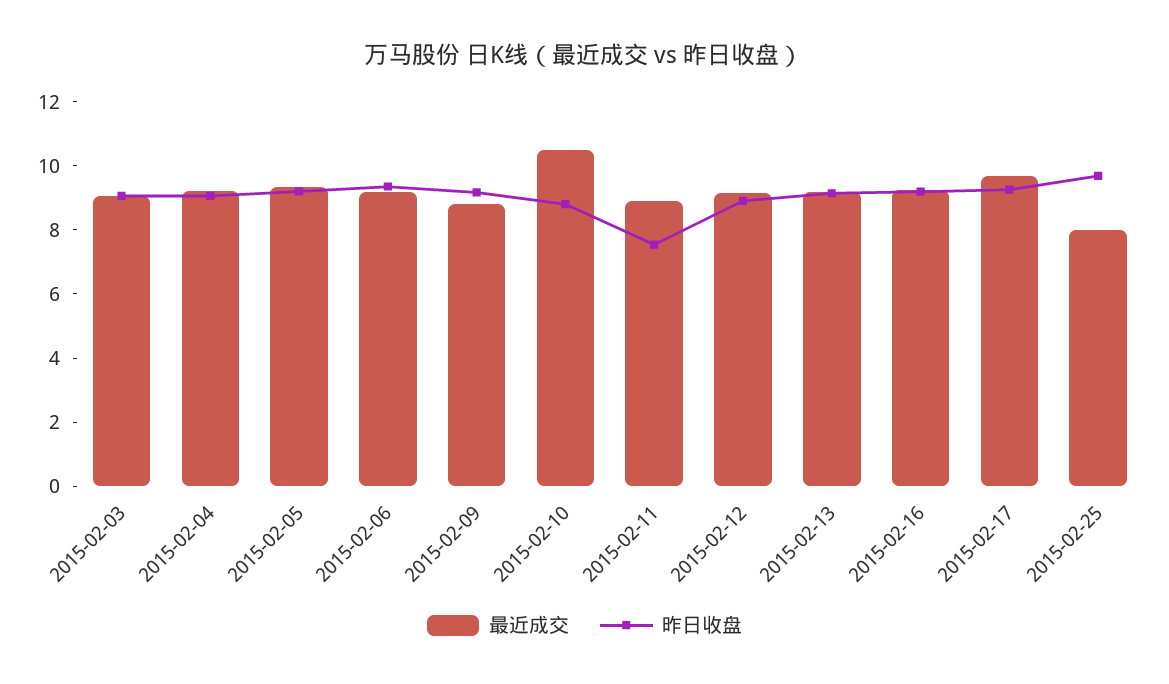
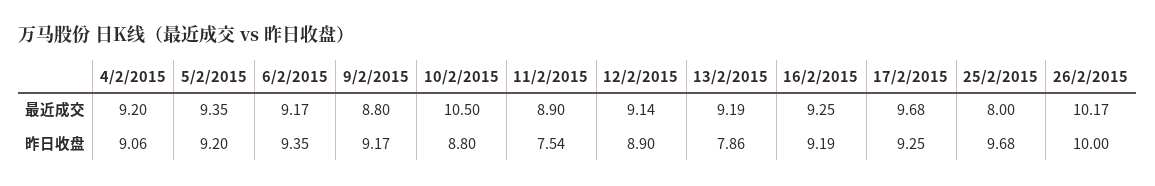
最近成交, 2015-02-03: 9 -> none
昨日收盘, 2015-02-03: 9 -> none
昨日收盘, 2015-02-13: 9 -> 7.86
最近成交, 26/2/2015: none -> 10.17
昨日收盘, 26/2/2015: none -> 10

